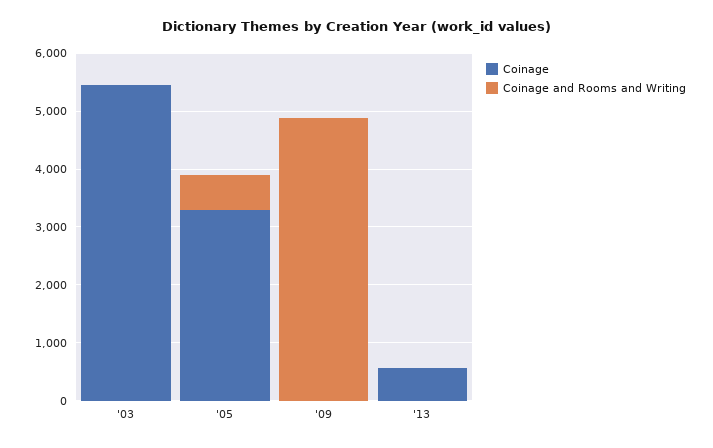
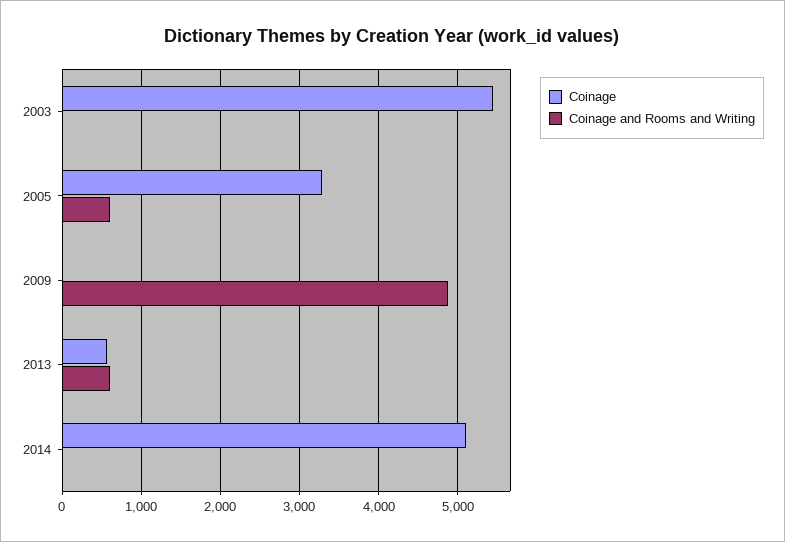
Coinage and Rooms and Writing, '13: 0 -> 600
Coinage, 2014: none -> 5100
Coinage and Rooms and Writing, 2014: none -> 0

